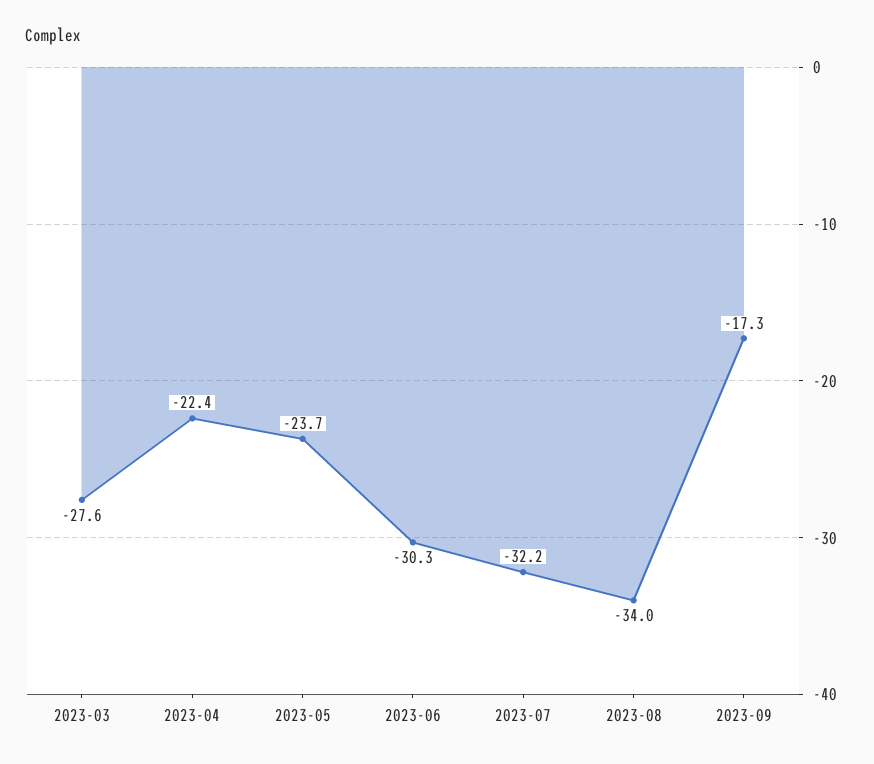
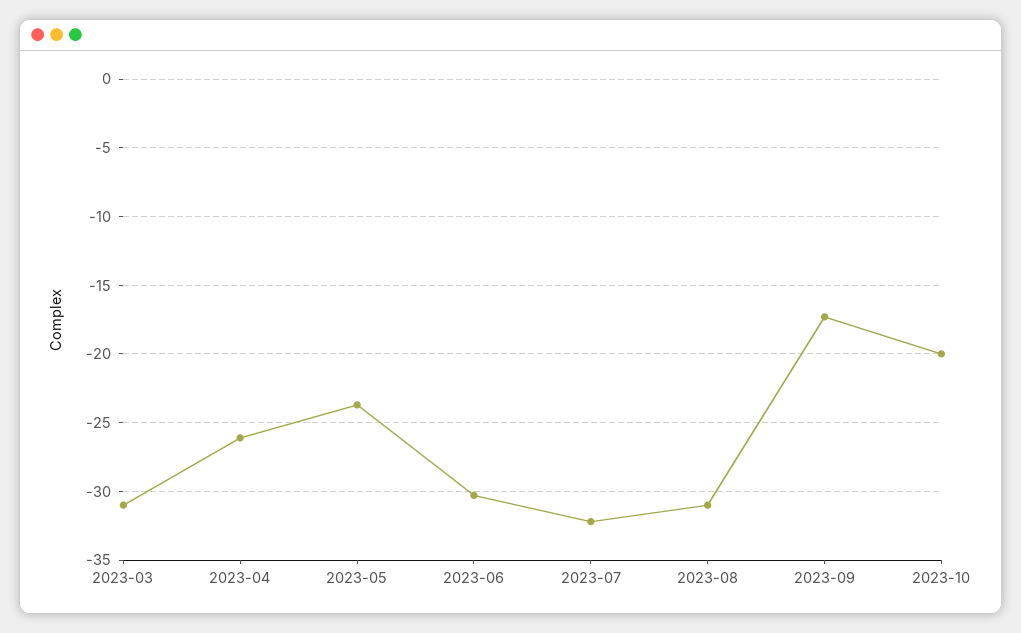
2023-03: -27.6 -> -31
2023-04: -22.4 -> -26
2023-08: -34 -> -31
2023-10: none -> -20

